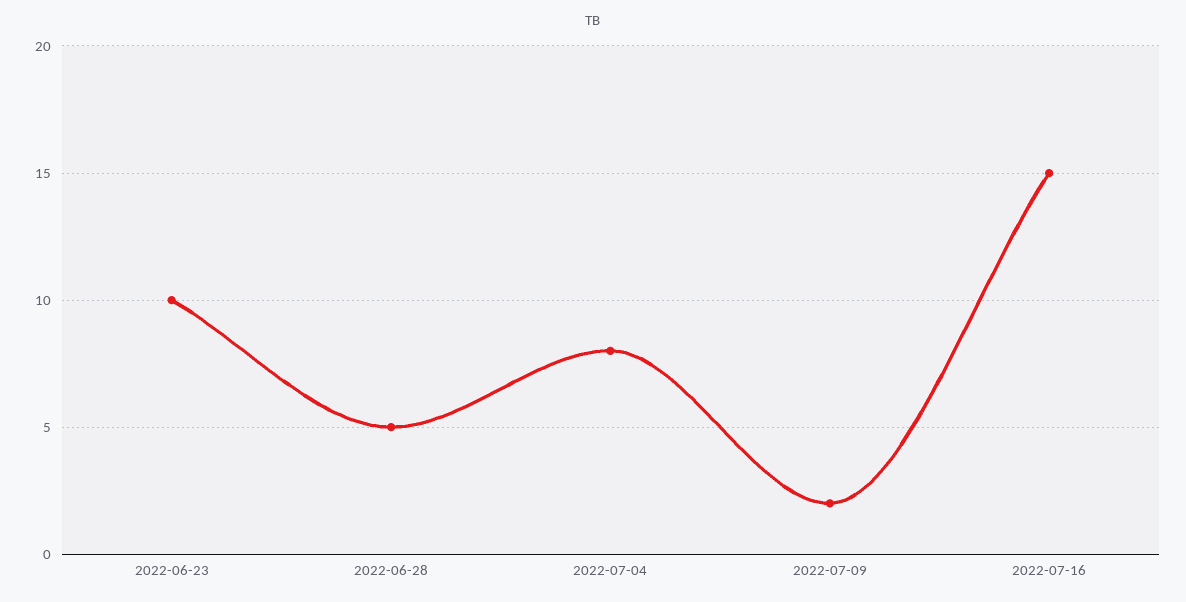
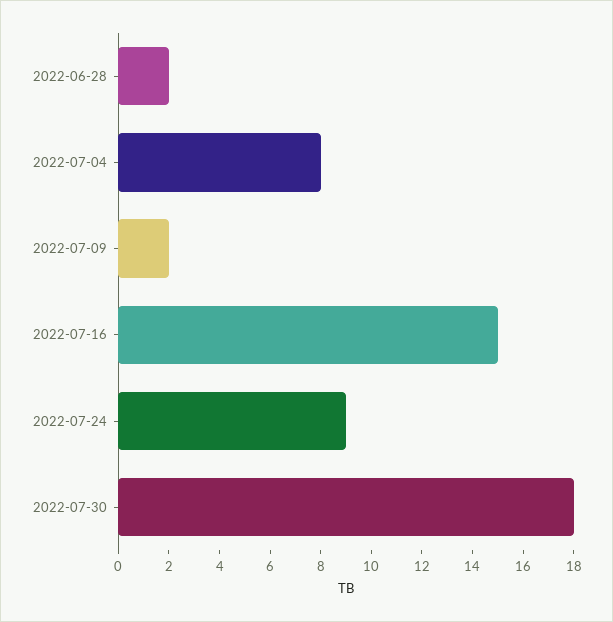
2022-06-23: 10 -> none
2022-06-28: 5 -> 2
2022-07-24: none -> 9
2022-07-30: none -> 18

